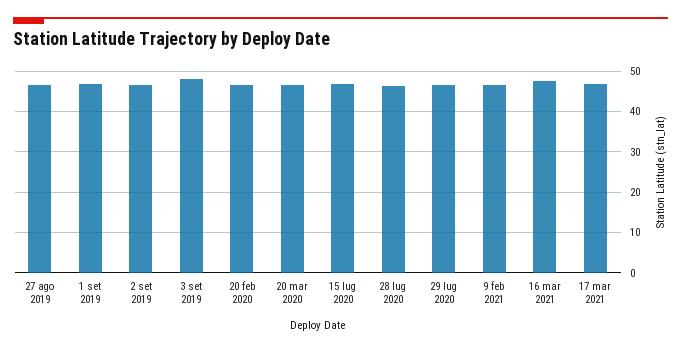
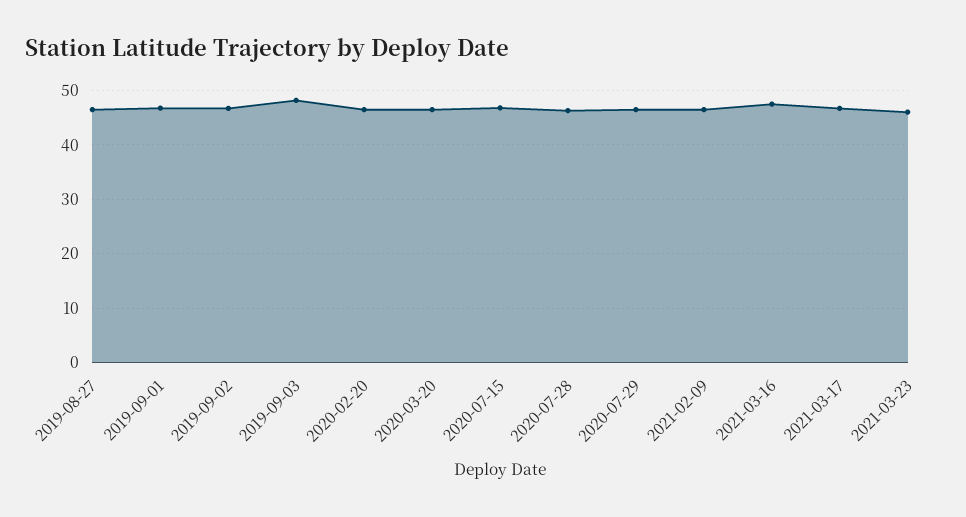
2021-03-23: none -> 46

